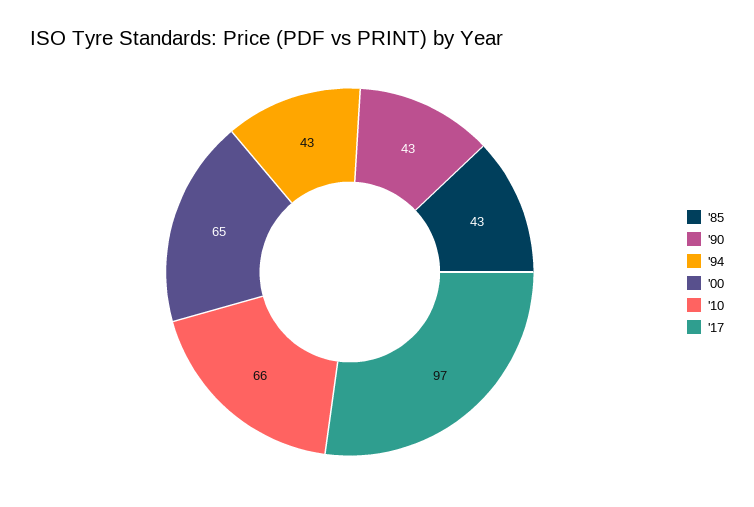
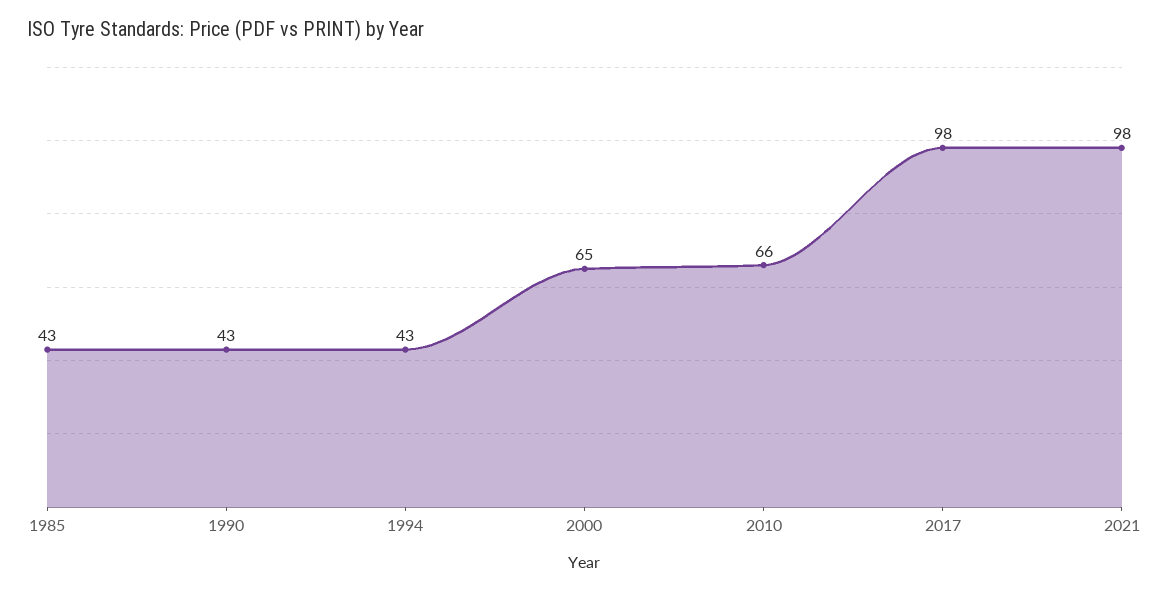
'17: 97 -> 98
2021: none -> 98

